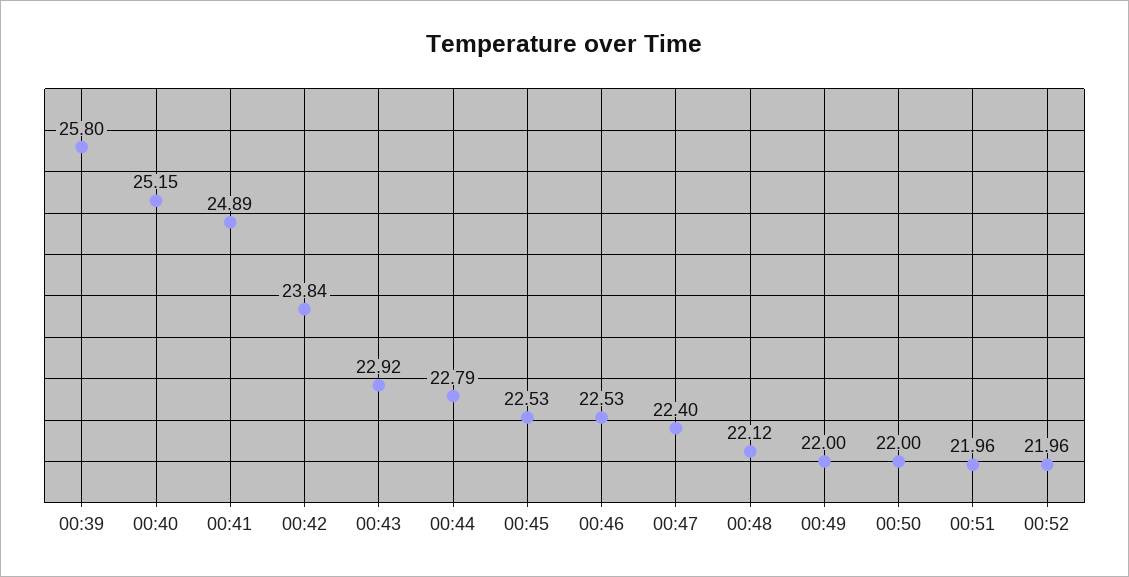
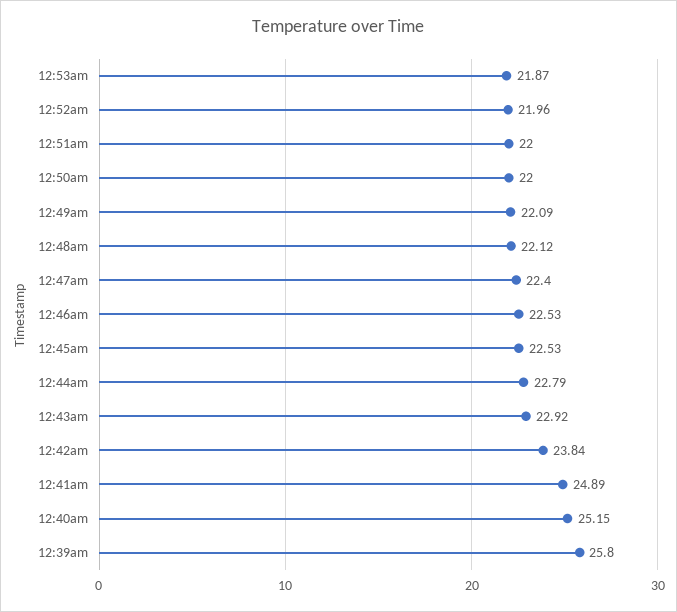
00:49: 22 -> 22.09
00:51: 21.96 -> 22
12:53am: none -> 21.87

